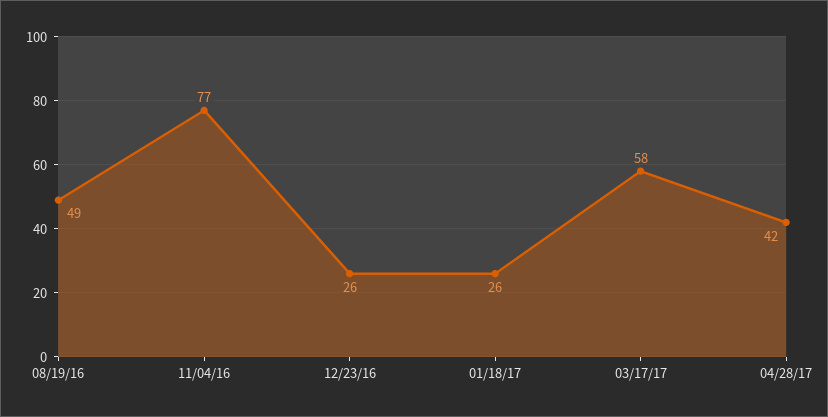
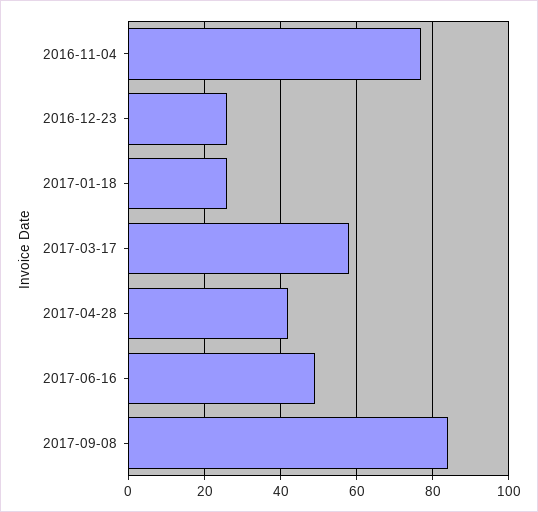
08/19/16: 49 -> none
2017-06-16: none -> 50
2017-09-08: none -> 85

